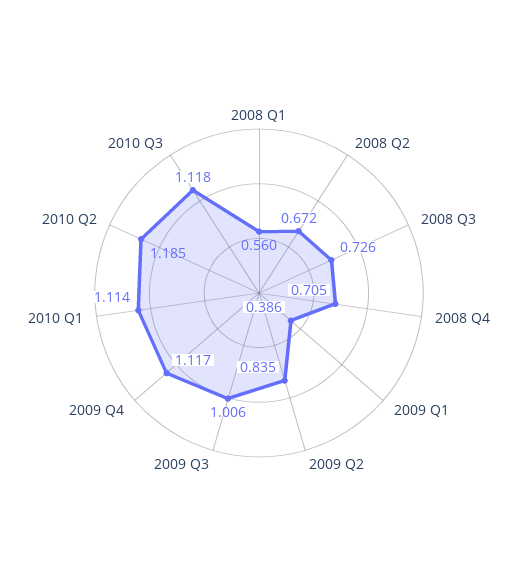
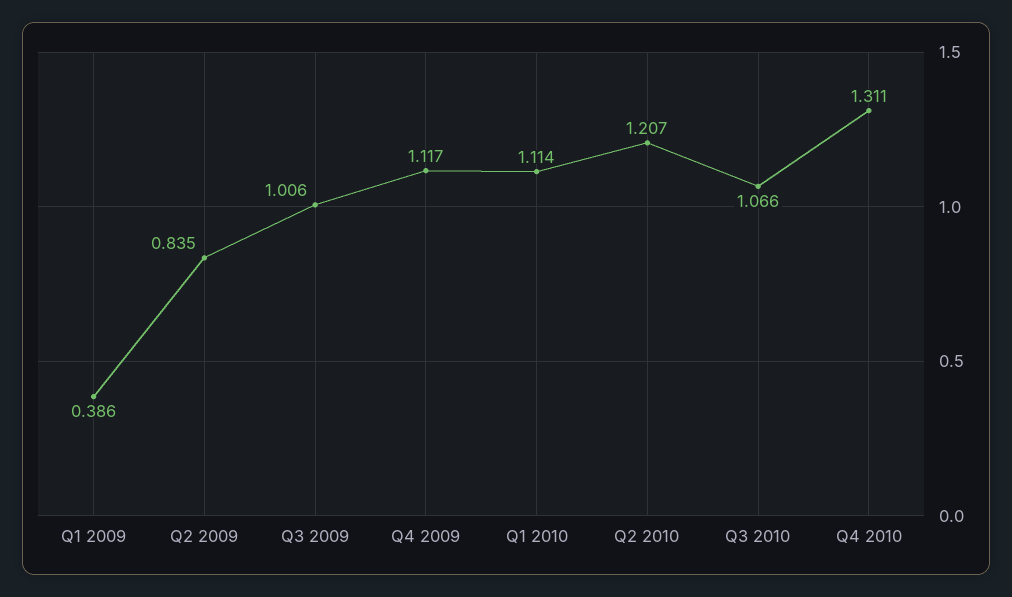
2008 Q1: 0.56 -> none
2008 Q2: 0.672 -> none
2008 Q3: 0.726 -> none
2008 Q4: 0.705 -> none
2010 Q2: 1.185 -> 1.207
2010 Q3: 1.118 -> 1.066
Q4 2010: none -> 1.311

